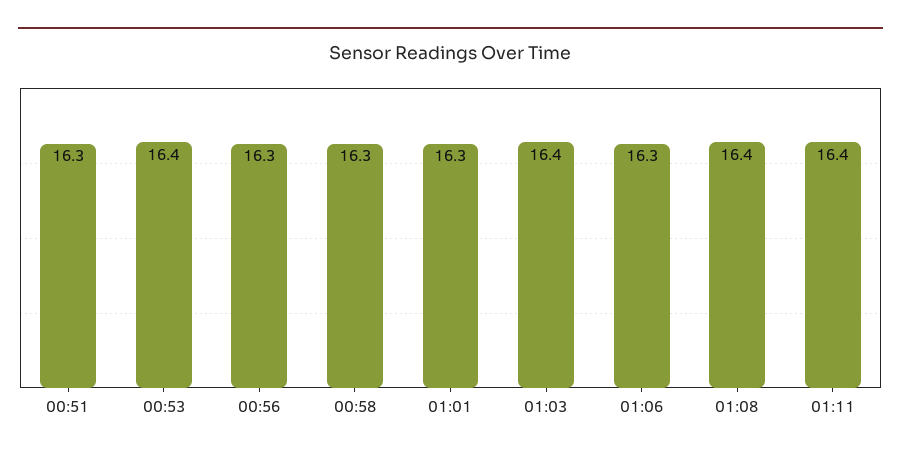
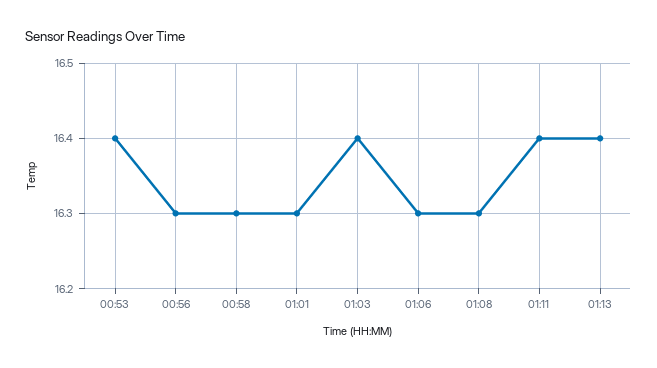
00:51: 16.3 -> none
01:08: 16.4 -> 16.3
01:13: none -> 16.4

